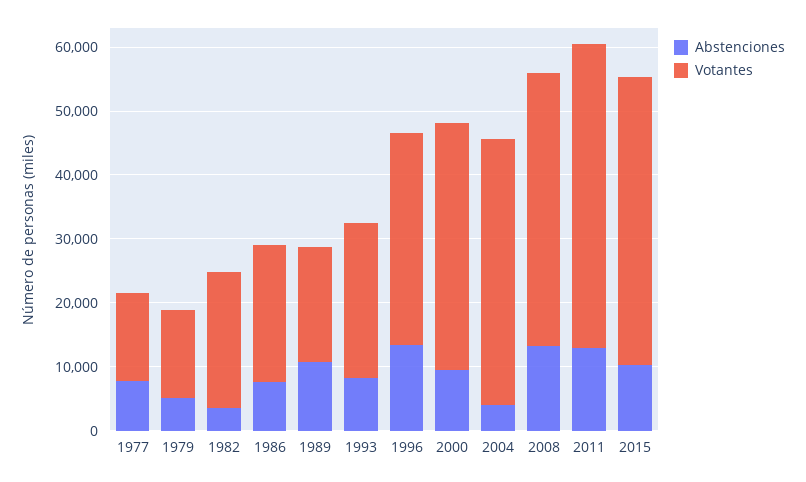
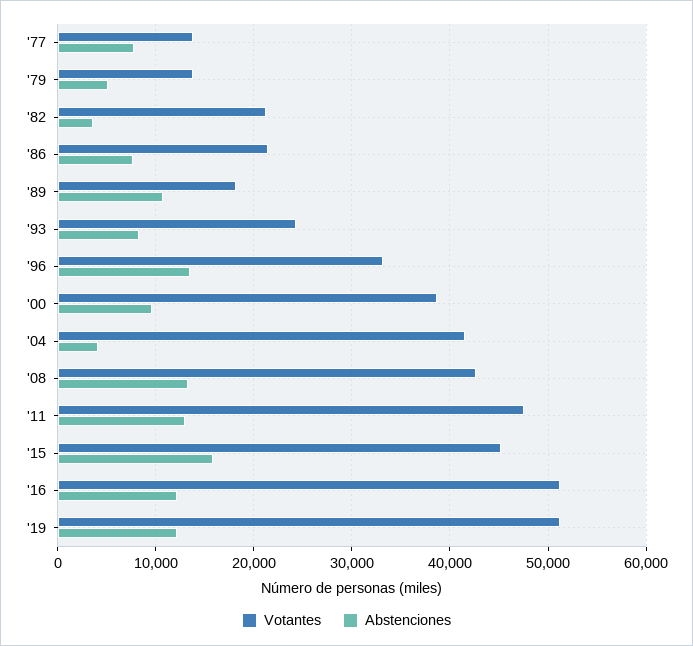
Abstenciones, 2015: 10000 -> 16000
Votantes, '16: none -> 51000
Abstenciones, '16: none -> 12000
Votantes, '19: none -> 51000
Abstenciones, '19: none -> 12000

